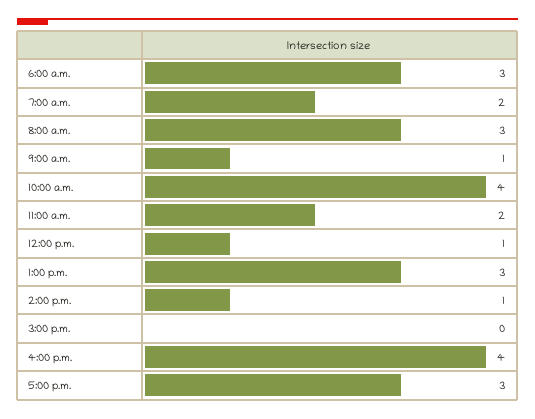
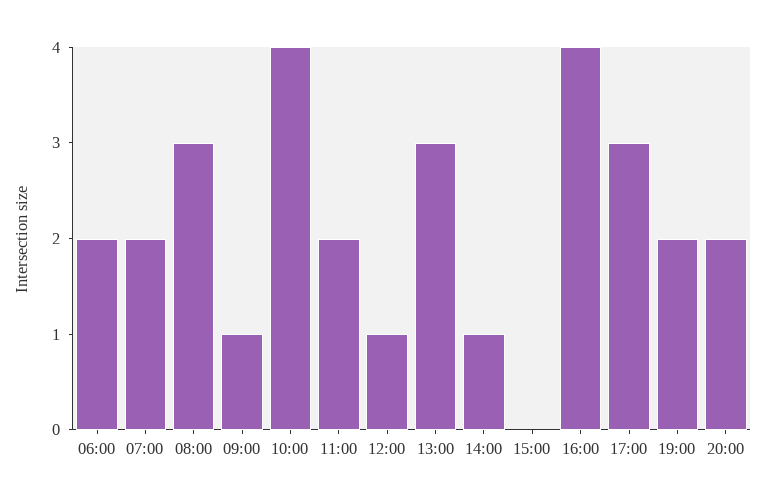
6:00 a.m.: 3 -> 2
19:00: none -> 2
20:00: none -> 2

